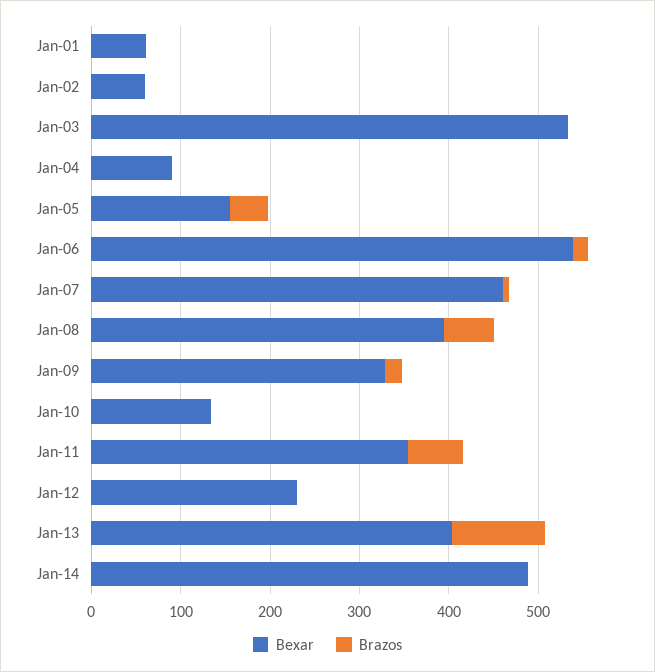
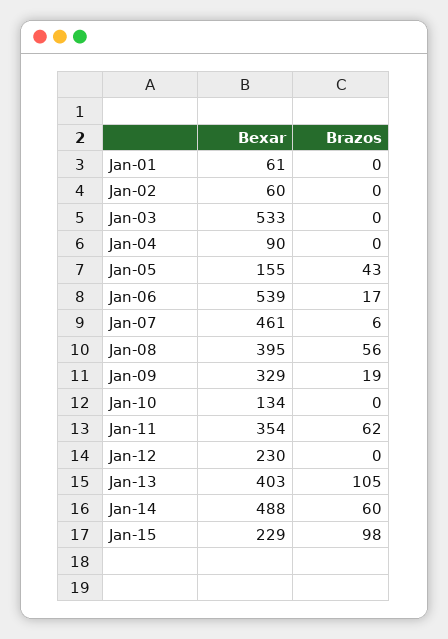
Brazos, Jan-14: 0 -> 60
Bexar, Jan-15: none -> 229
Brazos, Jan-15: none -> 98

